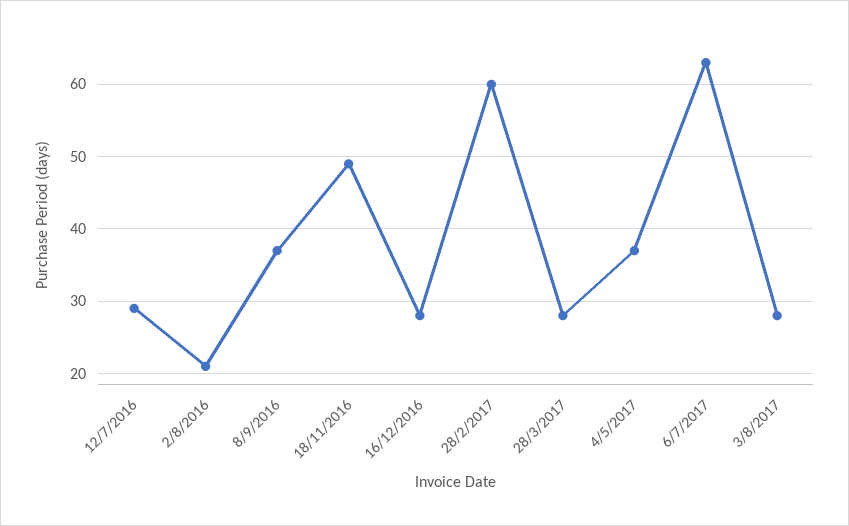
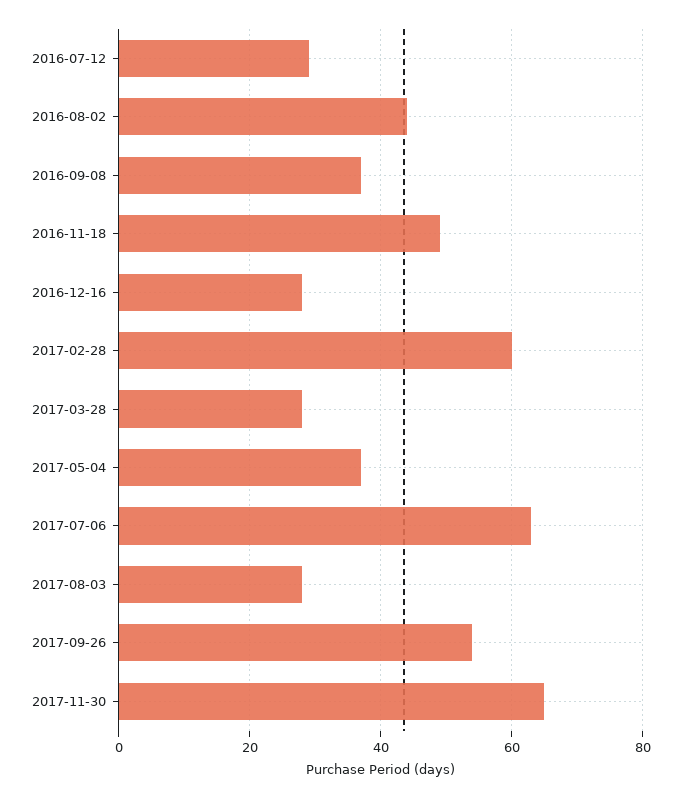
2/8/2016: 21 -> 45
2017-09-26: none -> 55
2017-11-30: none -> 65

